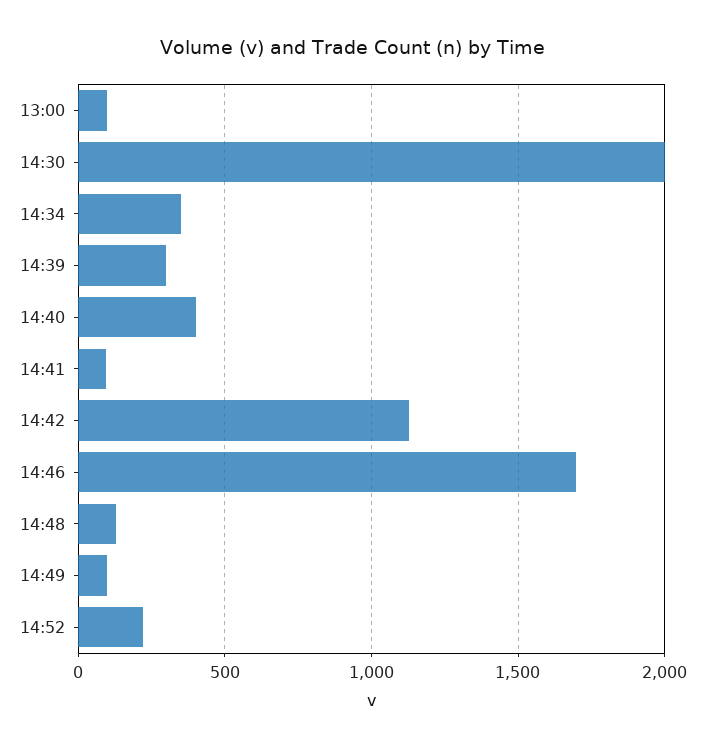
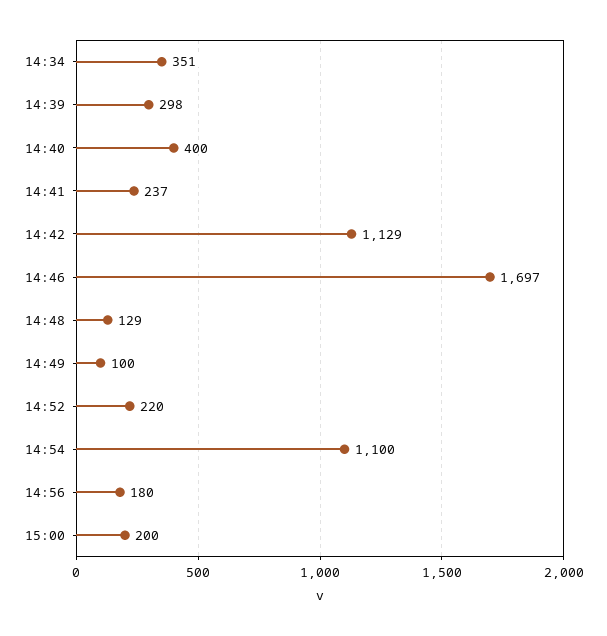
13:00: 100 -> none
14:30: 2000 -> none
14:41: 100 -> 237
14:54: none -> 1100
14:56: none -> 180
15:00: none -> 200

